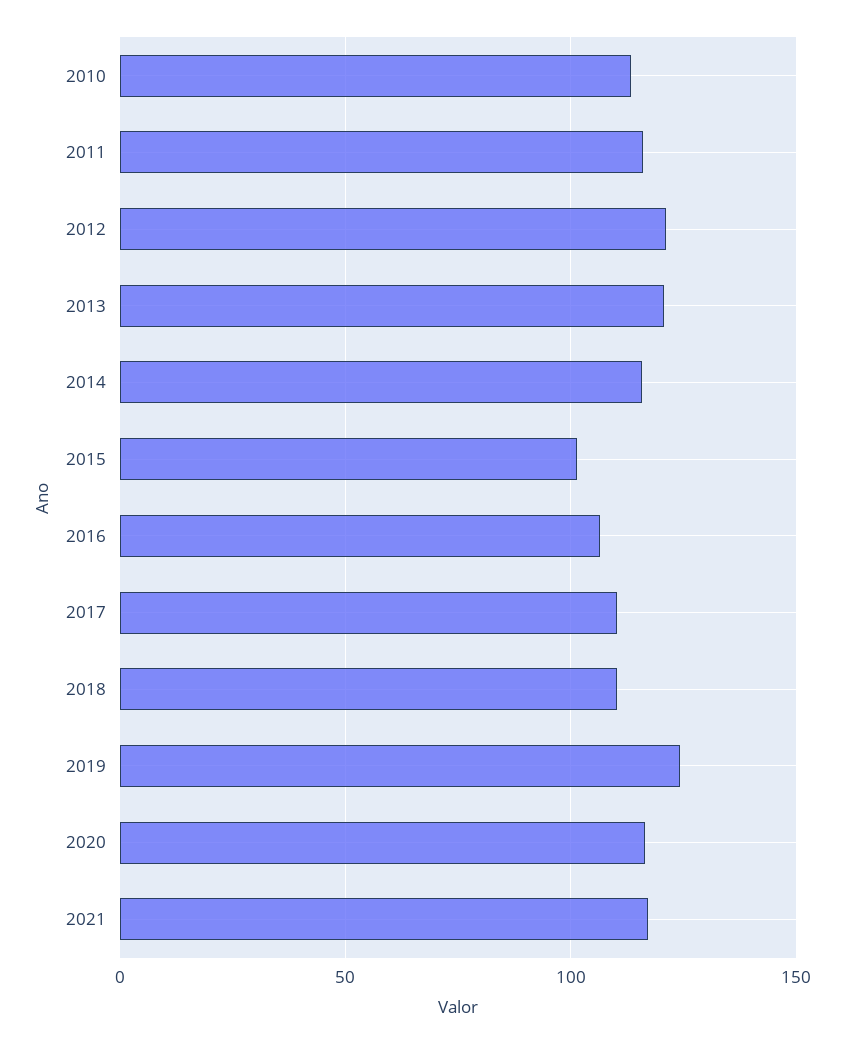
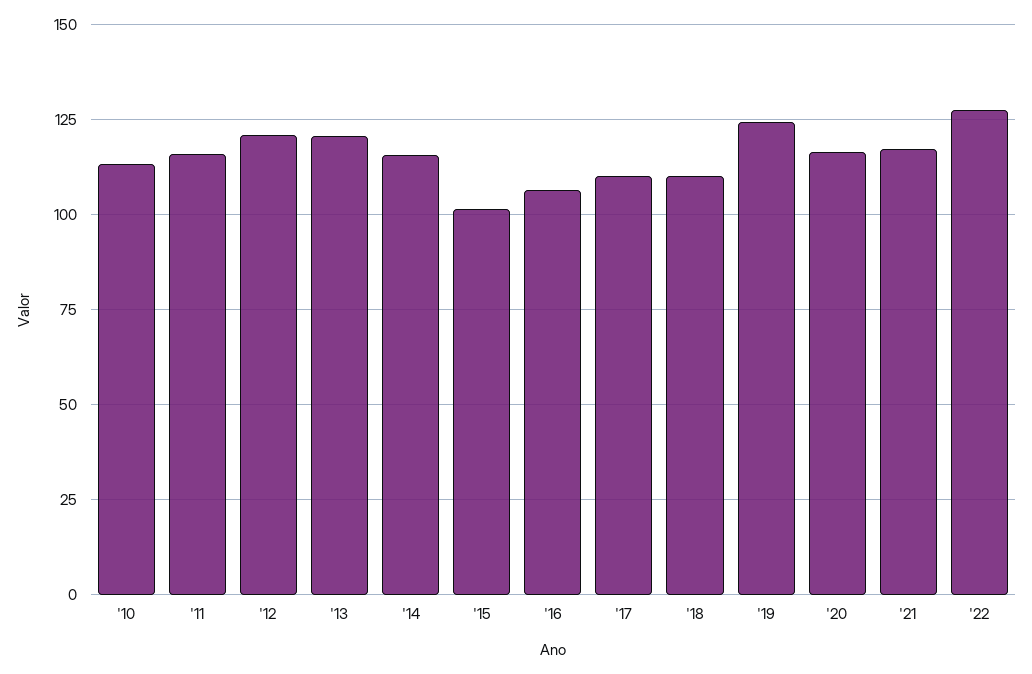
'22: none -> 127.5

